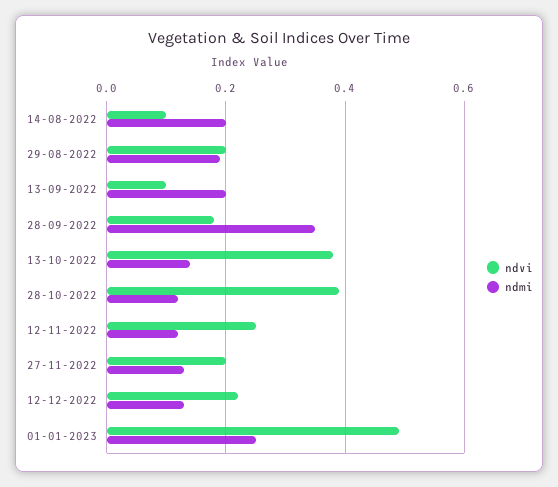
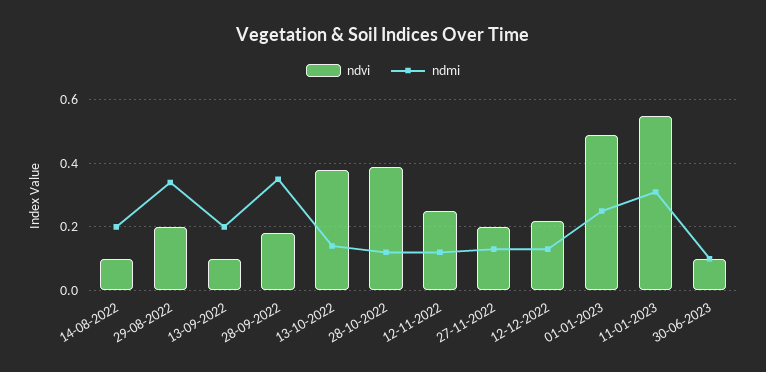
ndmi, 29-08-2022: 0.2 -> 0.35
ndvi, 11-01-2023: none -> 0.55
ndmi, 11-01-2023: none -> 0.3
ndvi, 30-06-2023: none -> 0.1
ndmi, 30-06-2023: none -> 0.1

